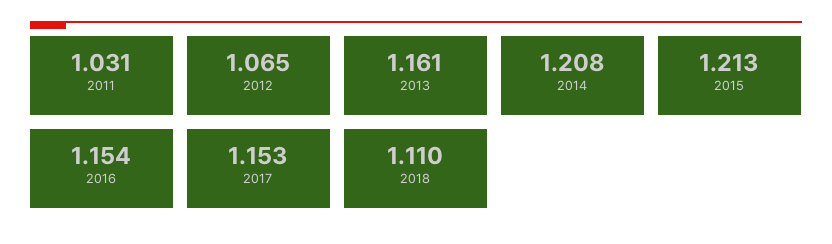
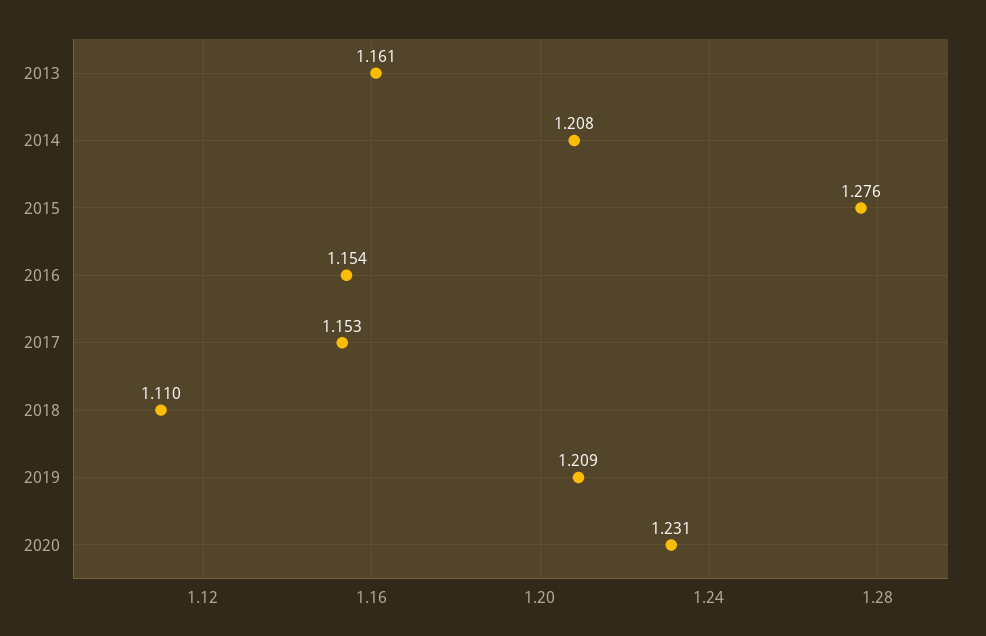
2011: 1.031 -> none
2012: 1.065 -> none
2015: 1.213 -> 1.276
2019: none -> 1.209
2020: none -> 1.231

